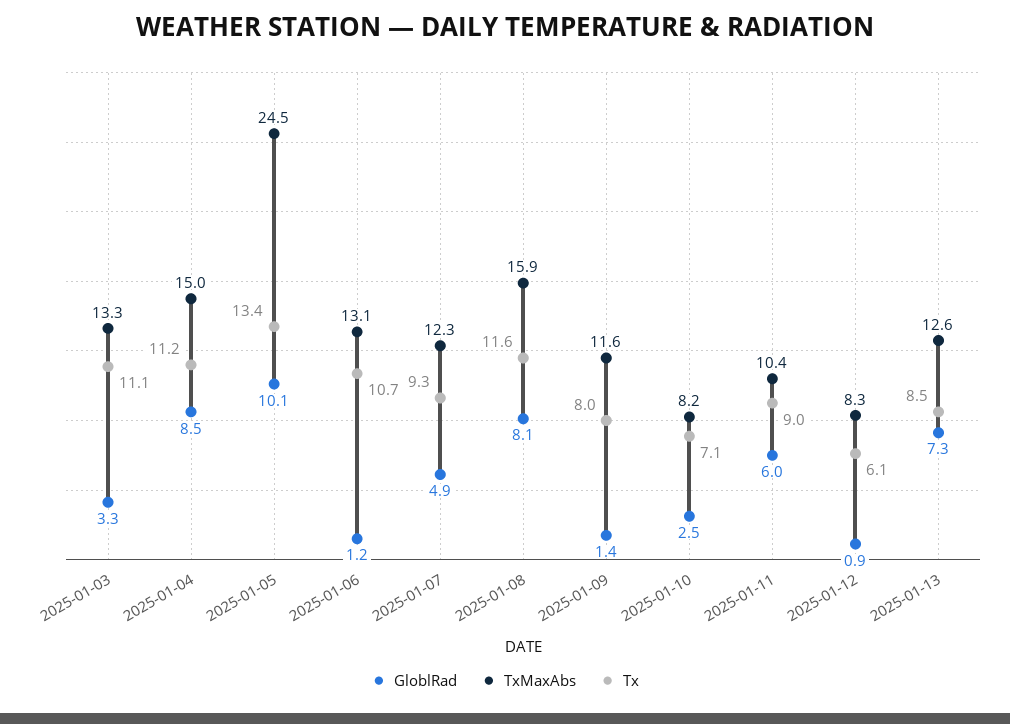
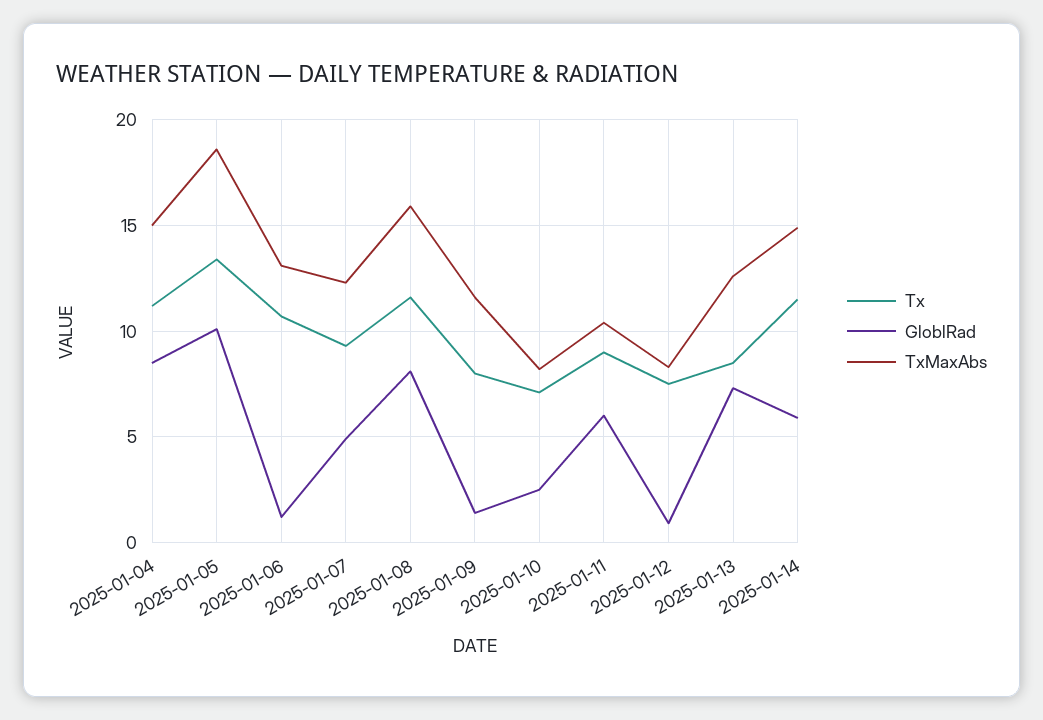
GloblRad, 2025-01-03: 3.3 -> none
TxMaxAbs, 2025-01-03: 13.3 -> none
Tx, 2025-01-03: 11.1 -> none
TxMaxAbs, 2025-01-05: 24.5 -> 18.5
Tx, 2025-01-12: 6.1 -> 7.5
Tx, 2025-01-14: none -> 11.5
GloblRad, 2025-01-14: none -> 6
TxMaxAbs, 2025-01-14: none -> 15

